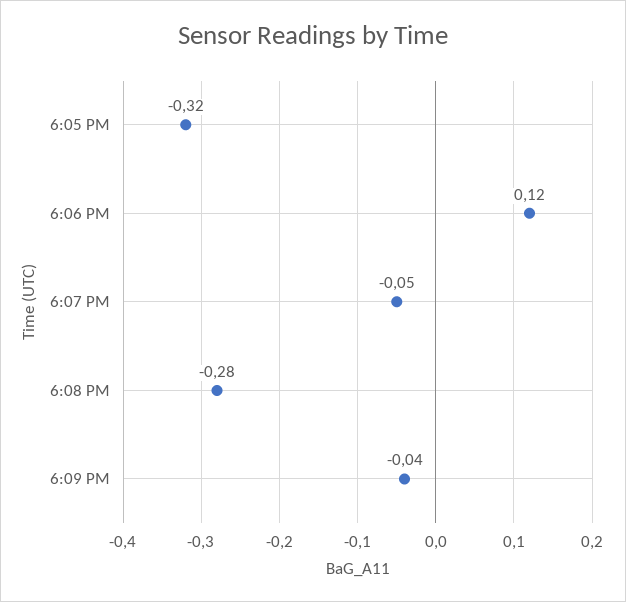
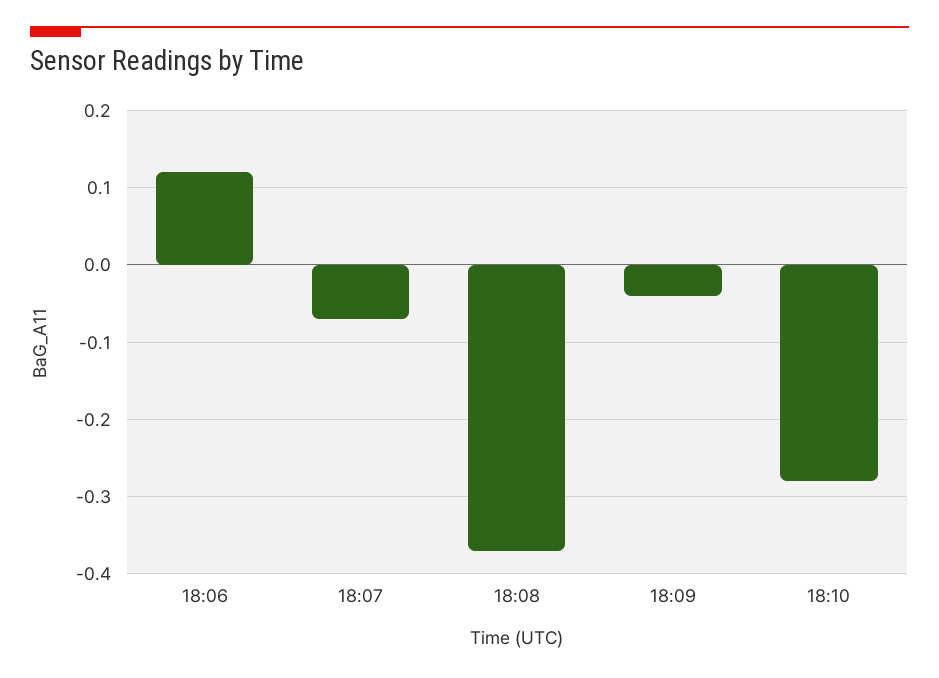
6:05 PM: -0.32 -> none
6:07 PM: -0.05 -> -0.07
6:08 PM: -0.28 -> -0.37
18:10: none -> -0.28

